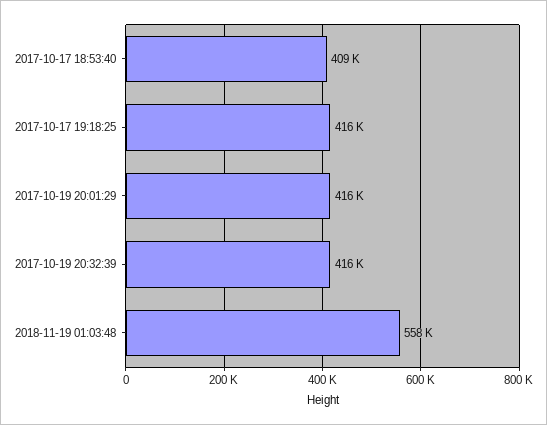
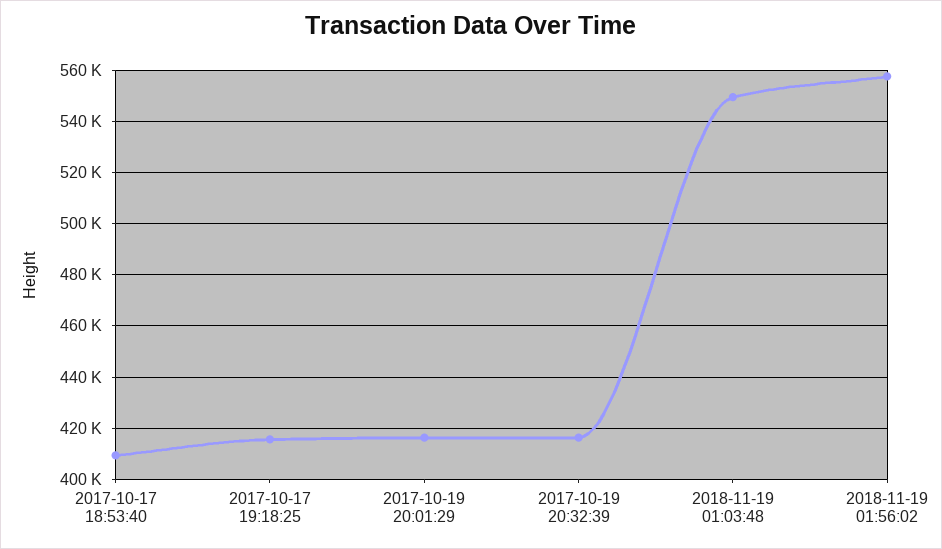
2018-11-19 01:03:48: 558000 -> 550000
2018-11-19 01:56:02: none -> 557500

